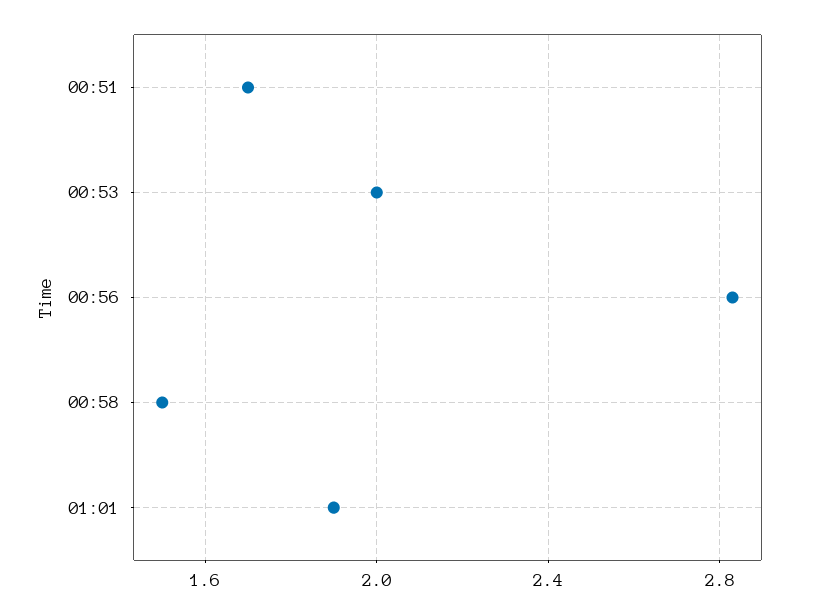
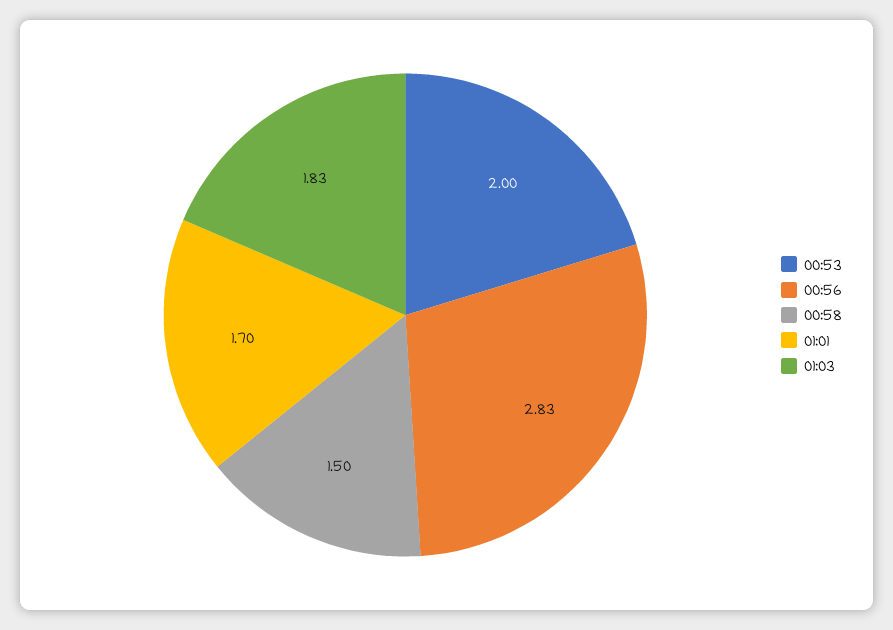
00:51: 1.7 -> none
01:01: 1.9 -> 1.7
01:03: none -> 1.83

